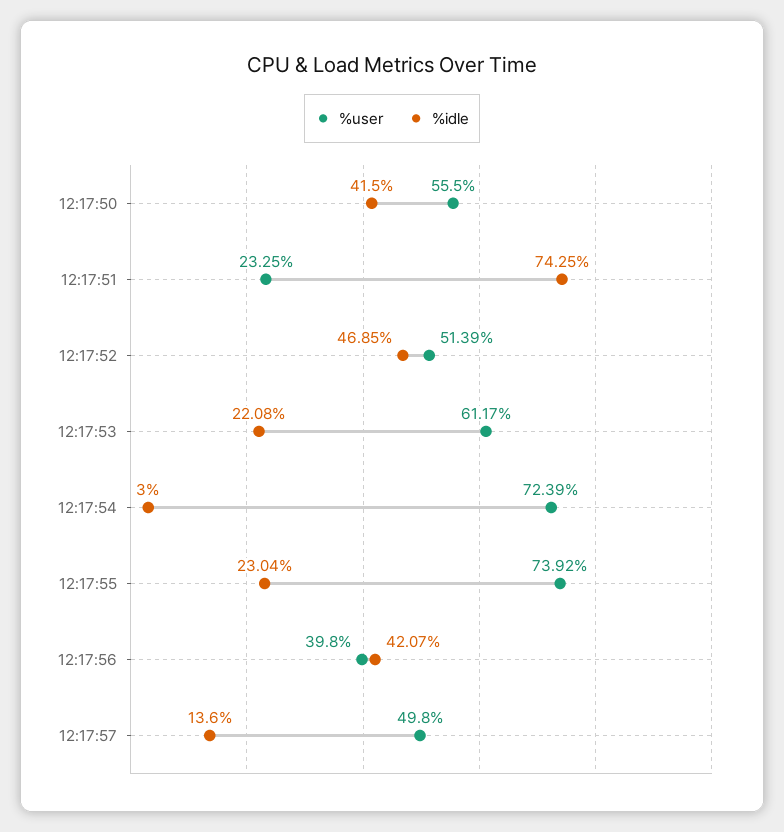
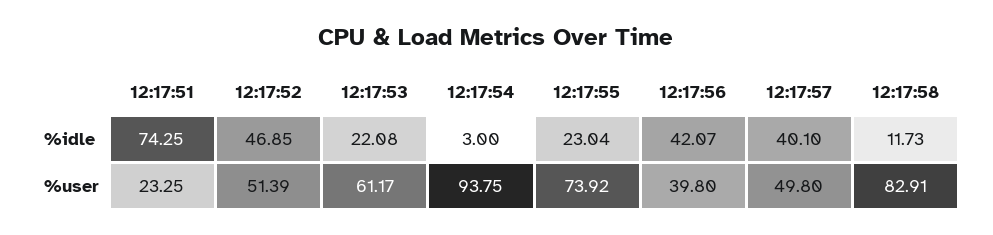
%user, 12:17:50: 55.5 -> none
%idle, 12:17:50: 41.5 -> none
%user, 12:17:54: 72.39 -> 93.75
%idle, 12:17:57: 13.6 -> 40.1
%idle, 12:17:58: none -> 11.73
%user, 12:17:58: none -> 82.91

